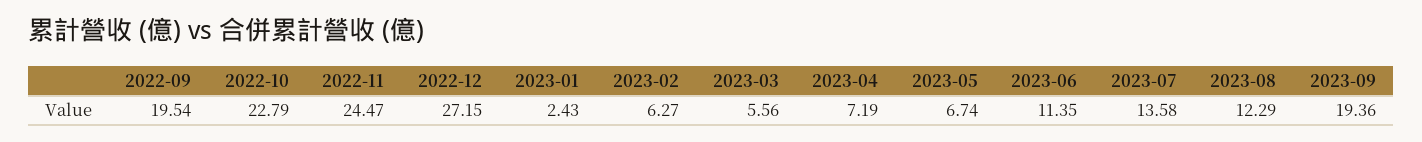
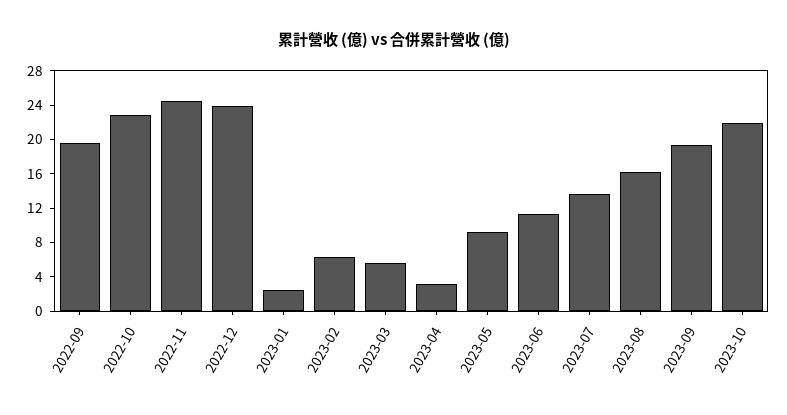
2022-12: 27.15 -> 24
2023-04: 7.19 -> 3
2023-05: 6.74 -> 9
2023-08: 12.29 -> 16
2023-10: none -> 22

